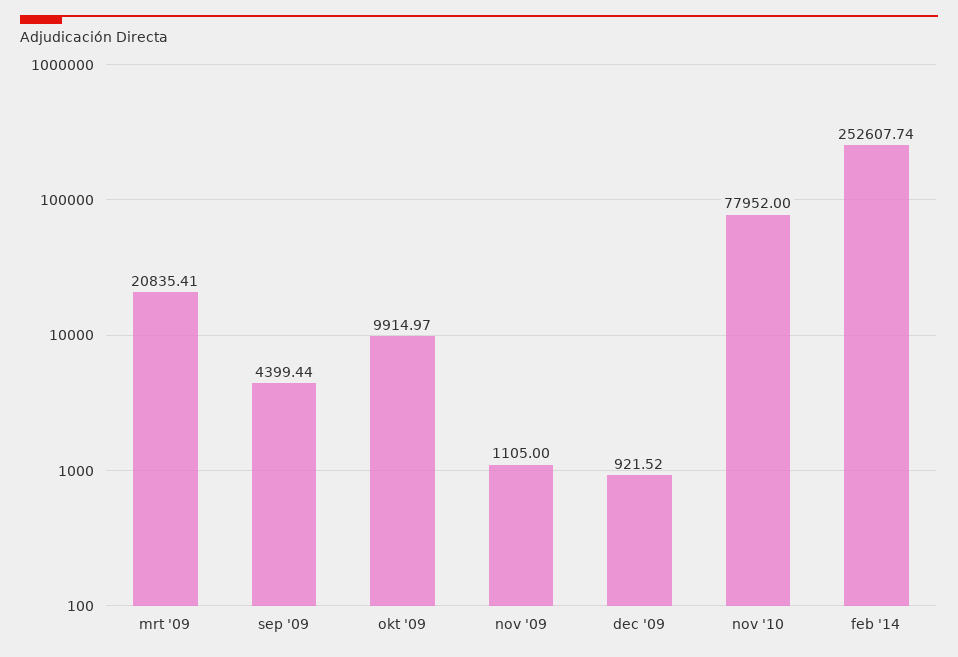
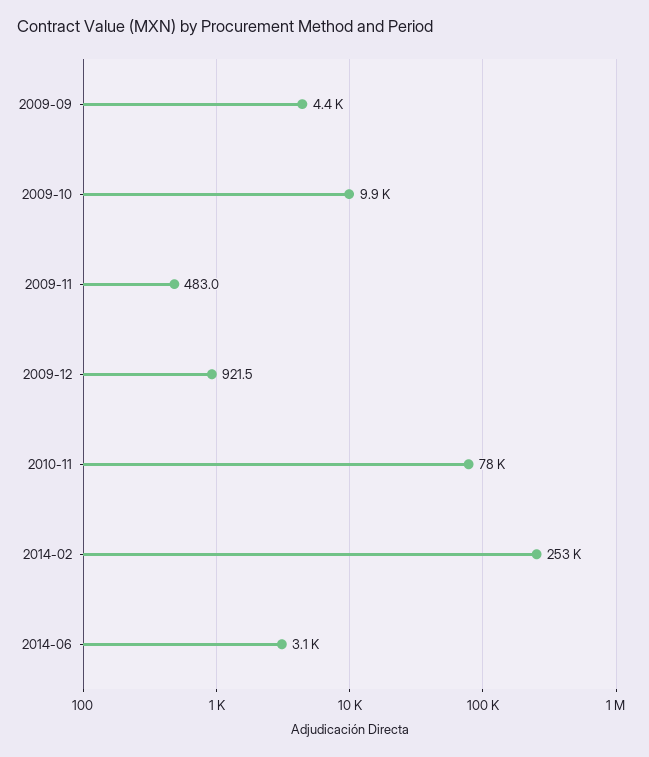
mrt '09: 20835.41 -> none
nov '09: 1105 -> 483
2014-06: none -> 3100

